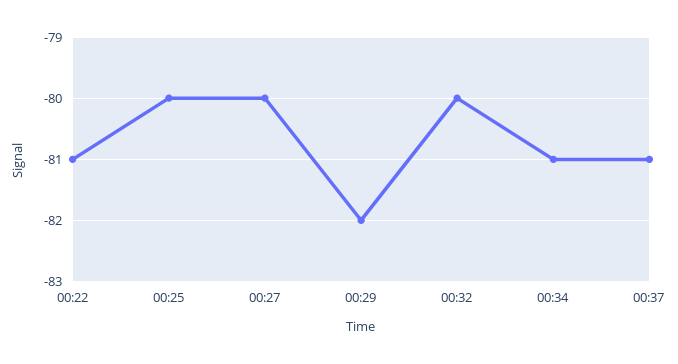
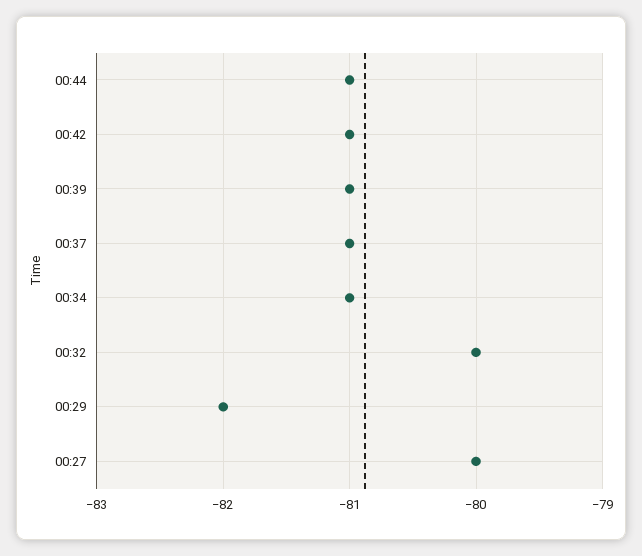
00:22: -81 -> none
00:25: -80 -> none
00:44: none -> -81
00:42: none -> -81
00:39: none -> -81

